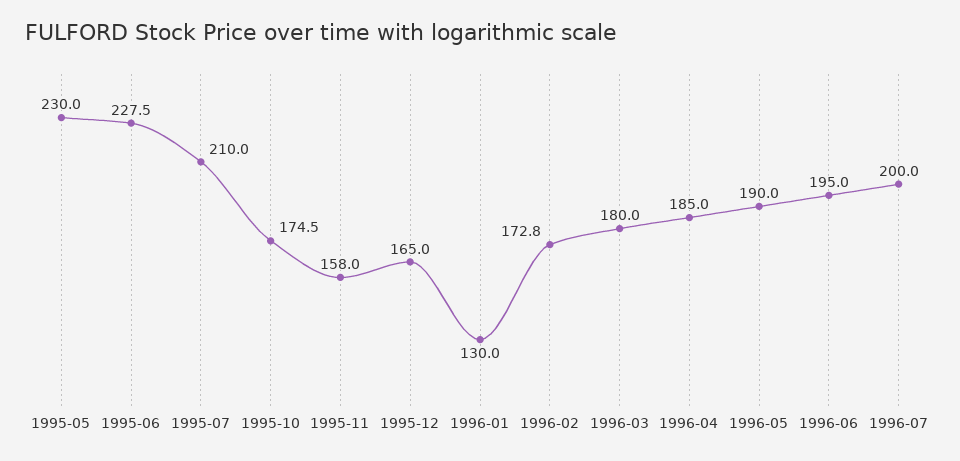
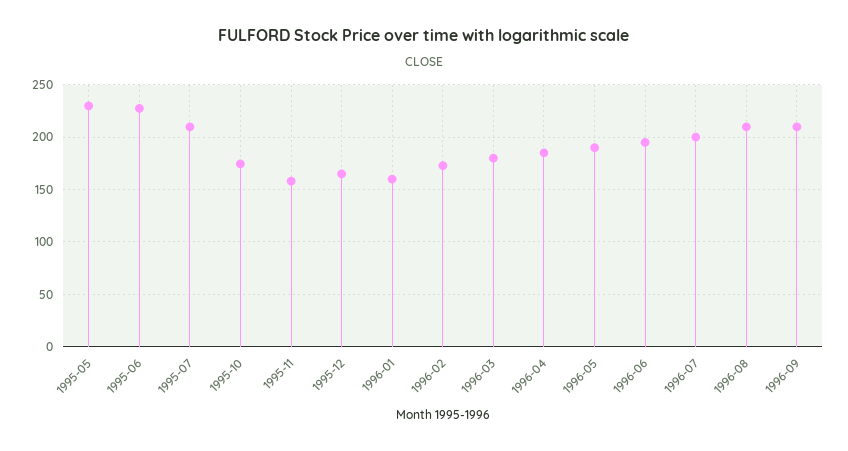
1996-01: 130 -> 160
1996-08: none -> 210
1996-09: none -> 210

